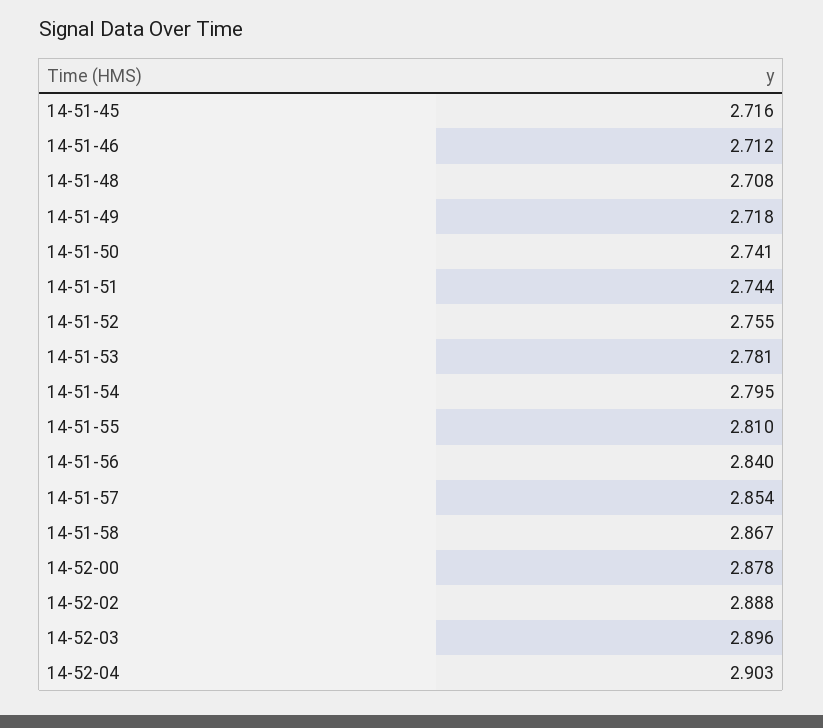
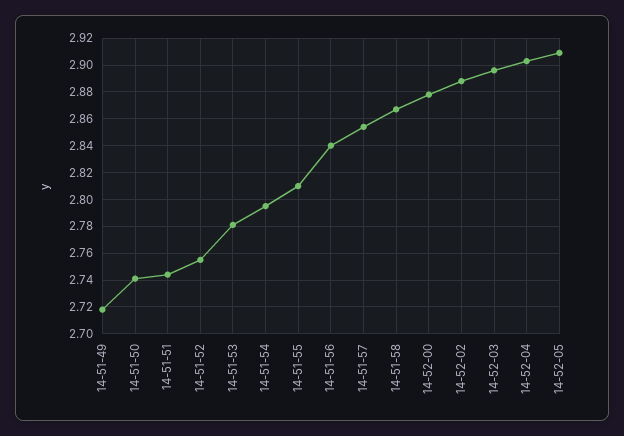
14-51-45: 2.716 -> none
14-51-46: 2.712 -> none
14-51-48: 2.708 -> none
14-52-05: none -> 2.91

